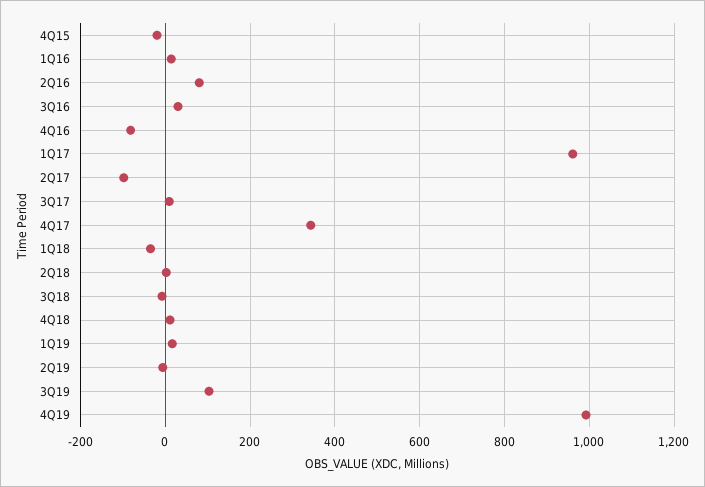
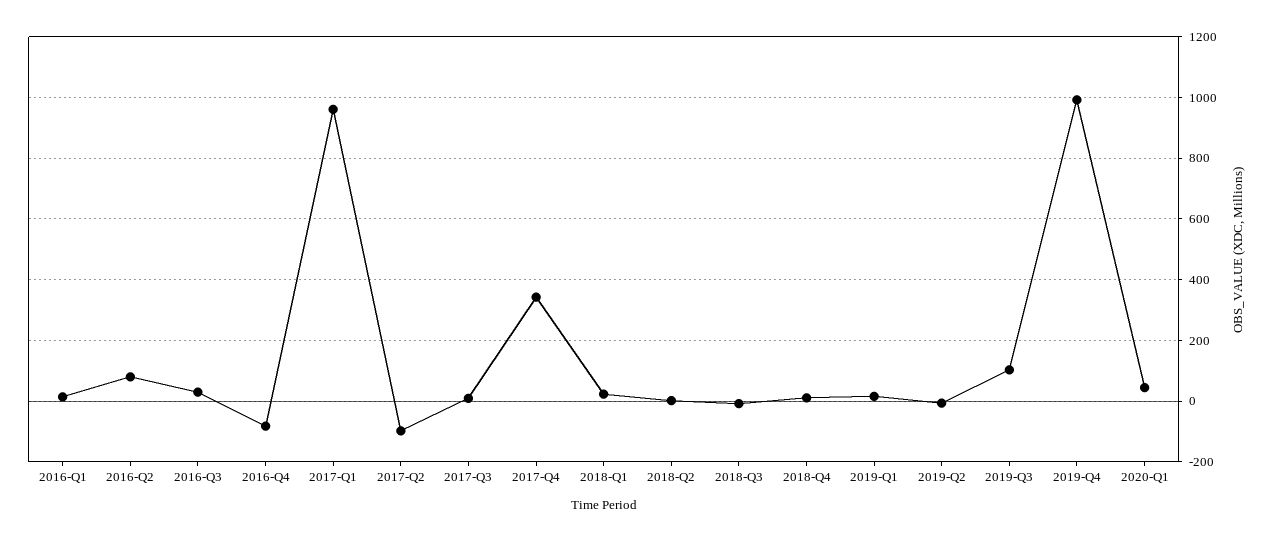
4Q15: -20 -> none
1Q18: -40 -> 20
2020-Q1: none -> 40

